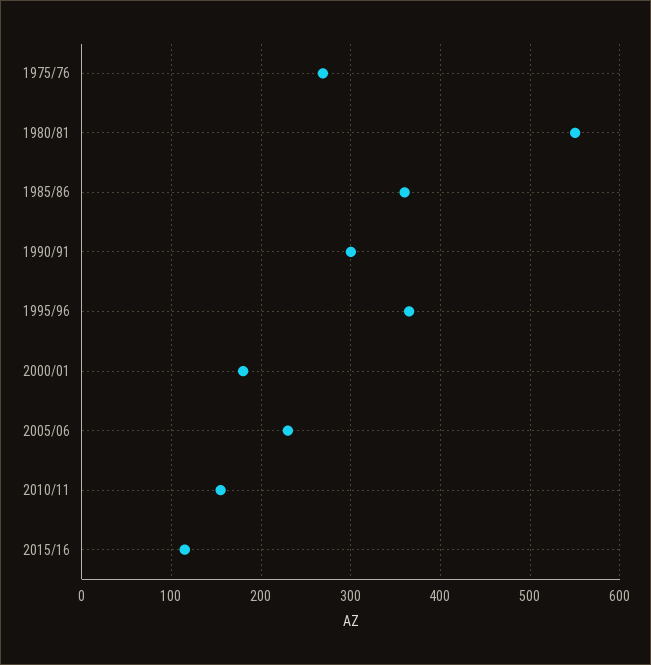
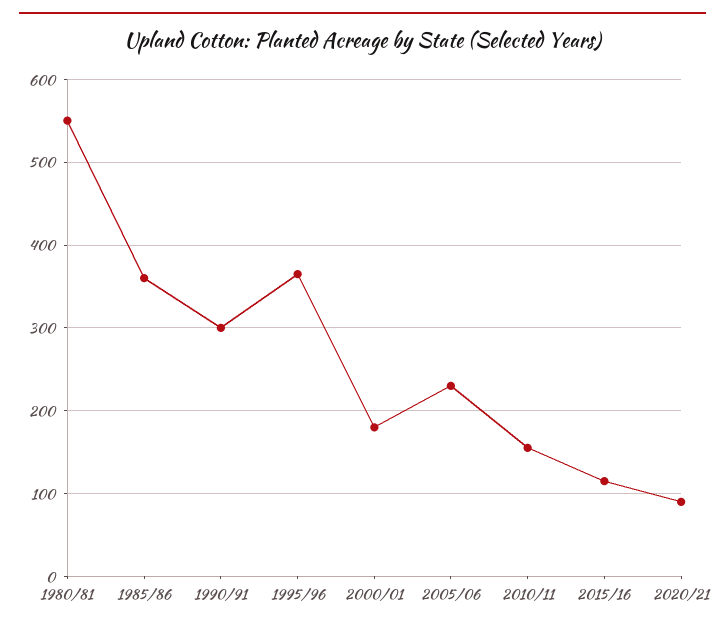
1975/76: 270 -> none
2020/21: none -> 90

